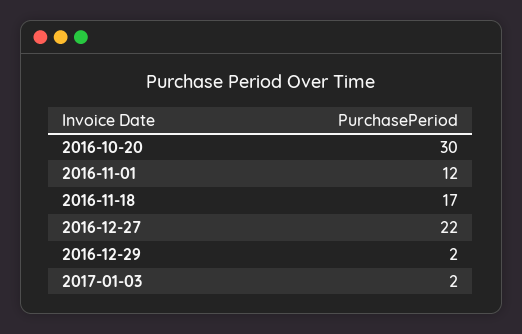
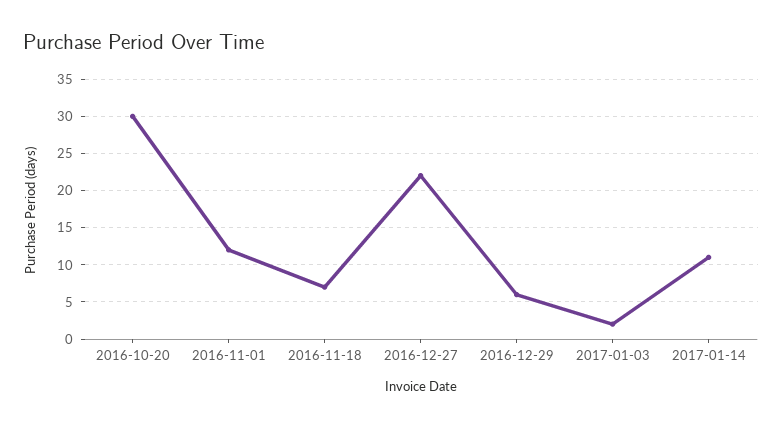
2016-11-18: 17 -> 7
2016-12-29: 2 -> 6
2017-01-14: none -> 11

